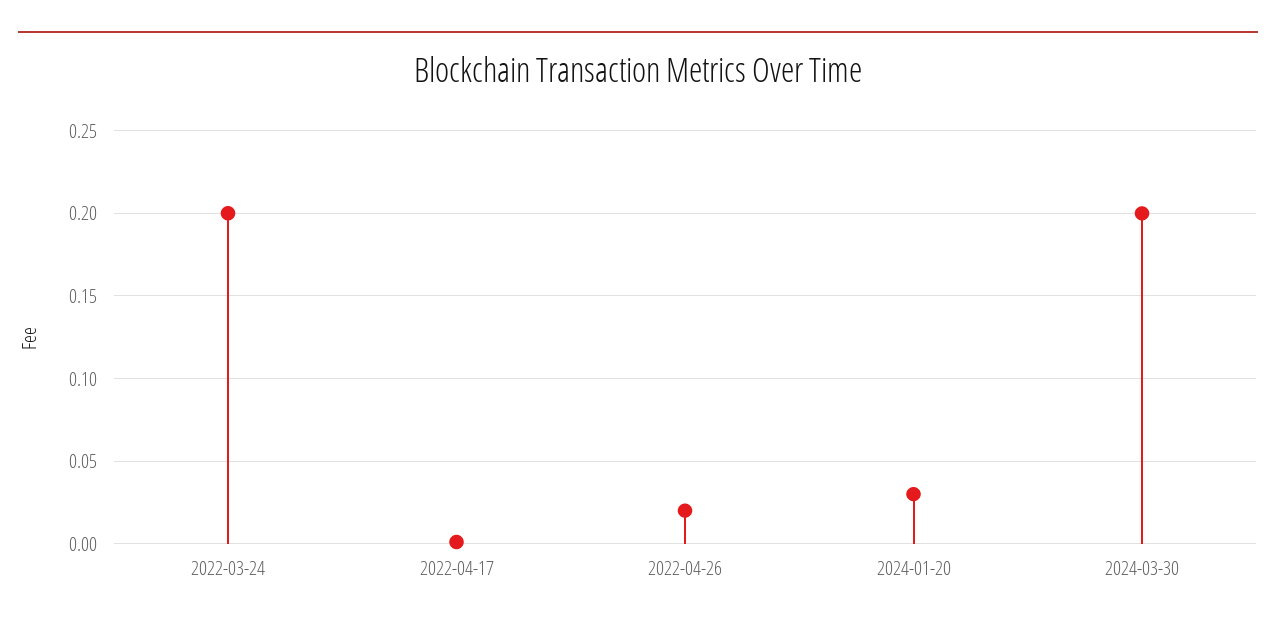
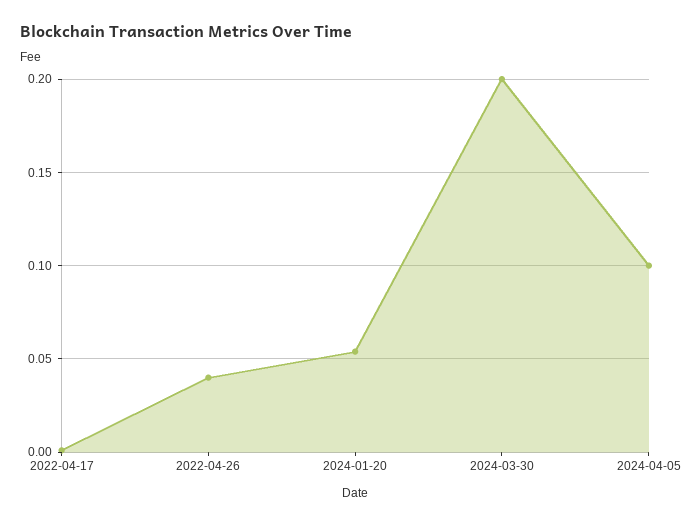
2022-03-24: 0.2 -> none
2022-04-26: 0.02 -> 0.04
2024-01-20: 0.03 -> 0.055
2024-04-05: none -> 0.1

